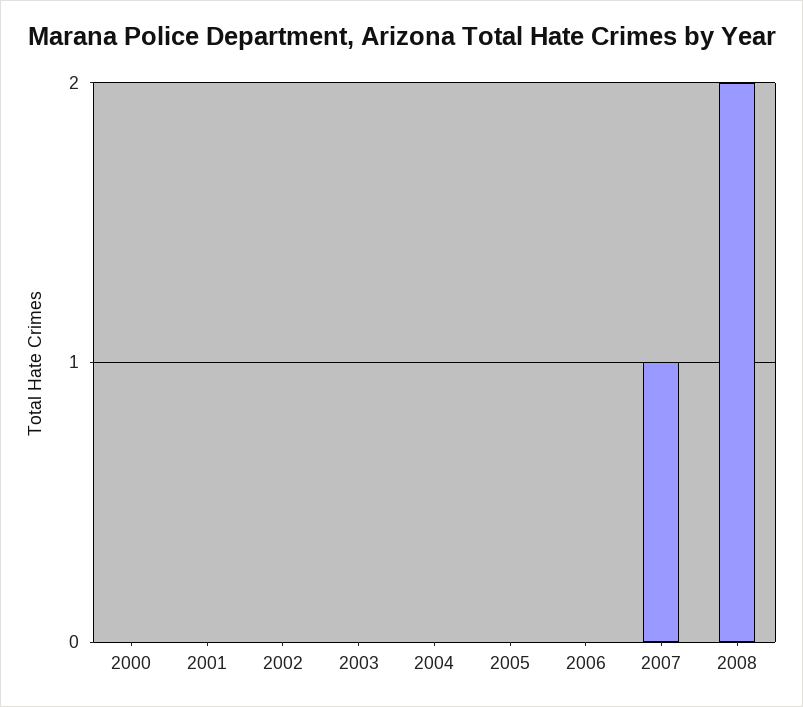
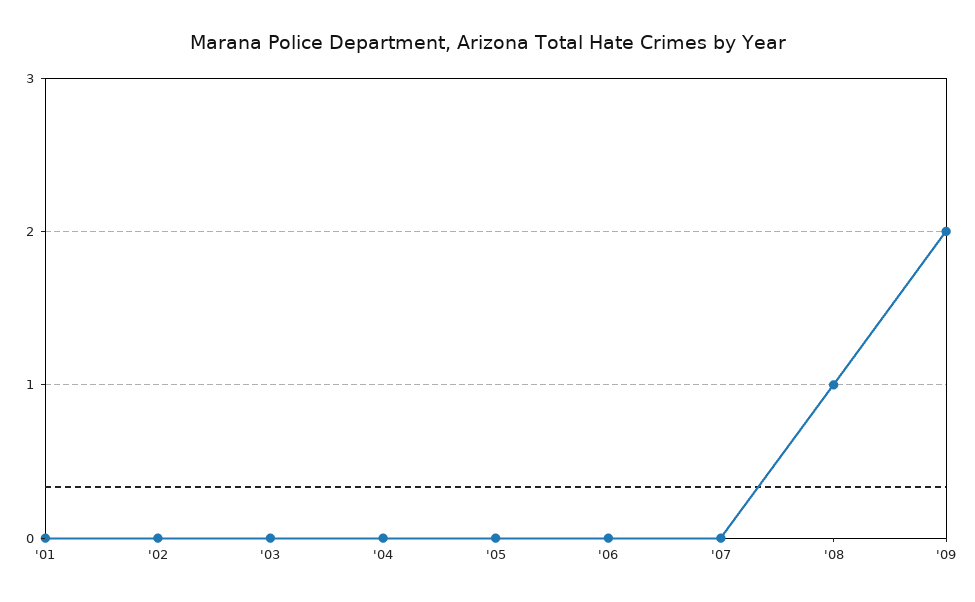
2000: 0 -> none
2007: 1 -> 0
2008: 2 -> 1
'09: none -> 2

